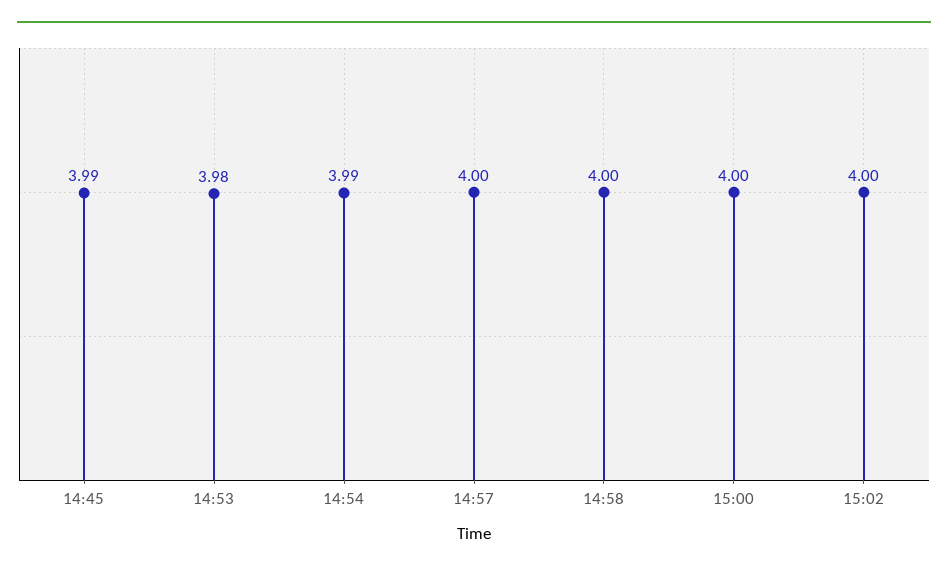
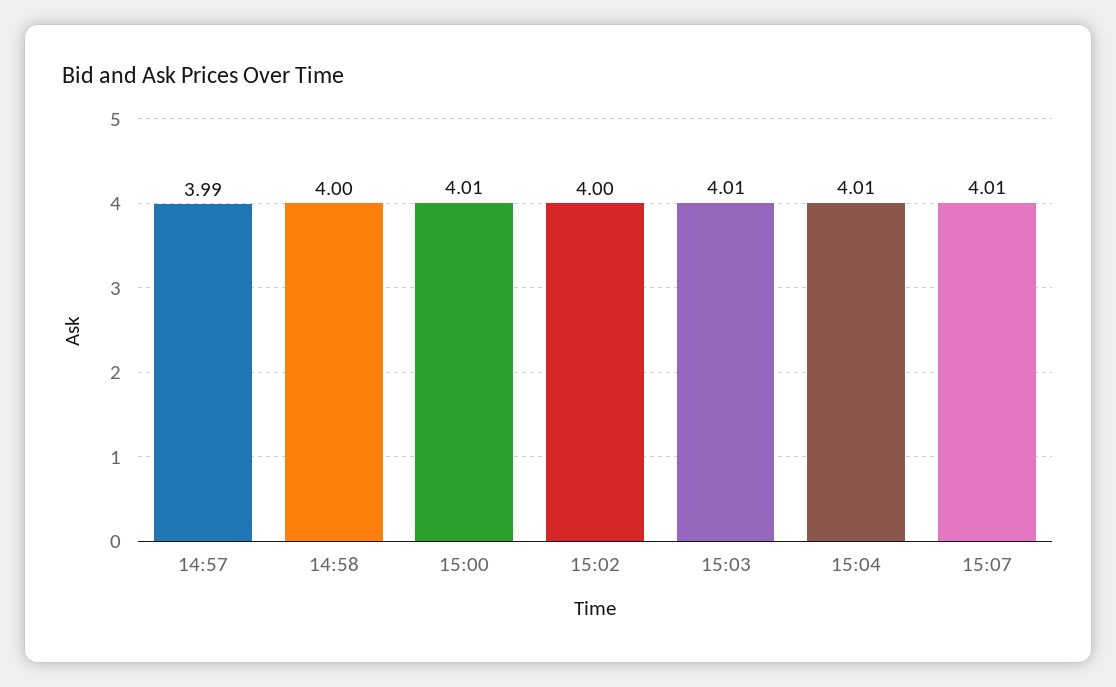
14:45: 3.99 -> none
14:53: 3.98 -> none
14:54: 3.99 -> none
14:57: 4 -> 3.99
15:00: 4 -> 4.01
15:03: none -> 4.01
15:04: none -> 4.01
15:07: none -> 4.01

